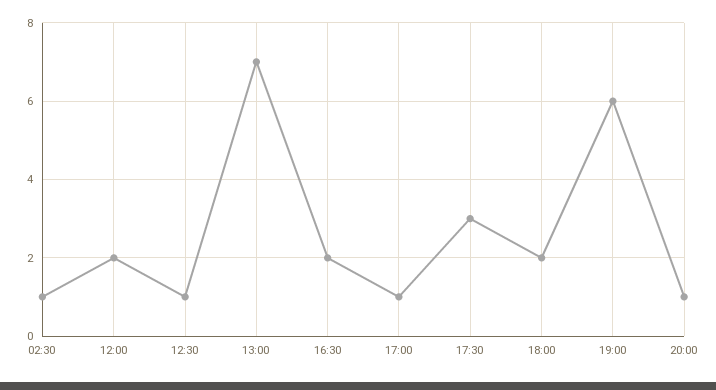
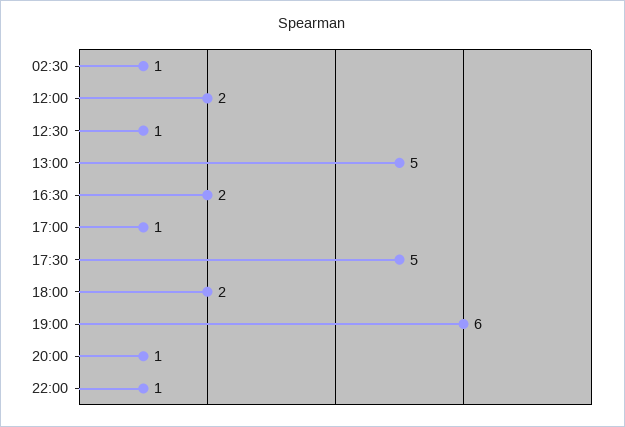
13:00: 7 -> 5
17:30: 3 -> 5
22:00: none -> 1

